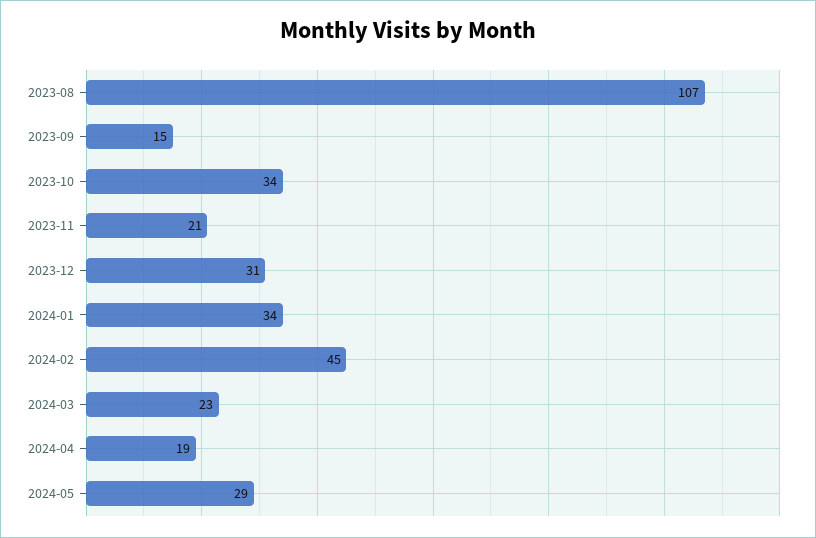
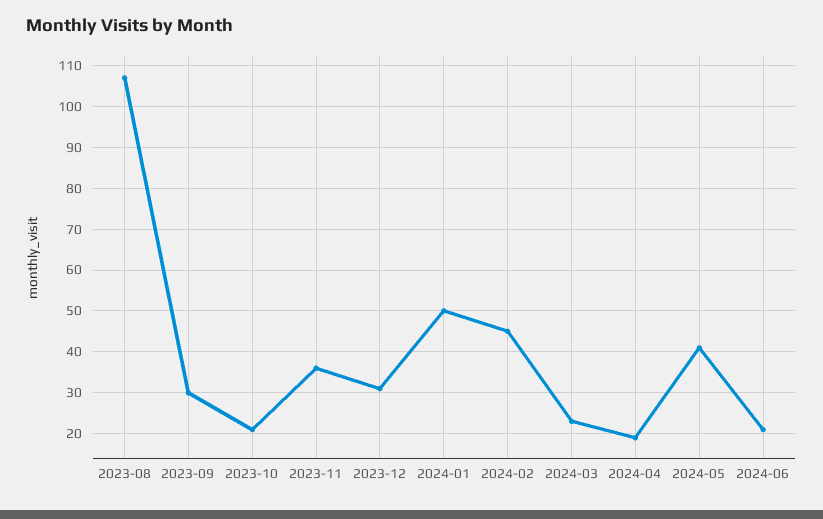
2023-09: 15 -> 30
2023-10: 34 -> 20
2023-11: 21 -> 35
2024-01: 34 -> 50
2024-05: 29 -> 40
2024-06: none -> 20

